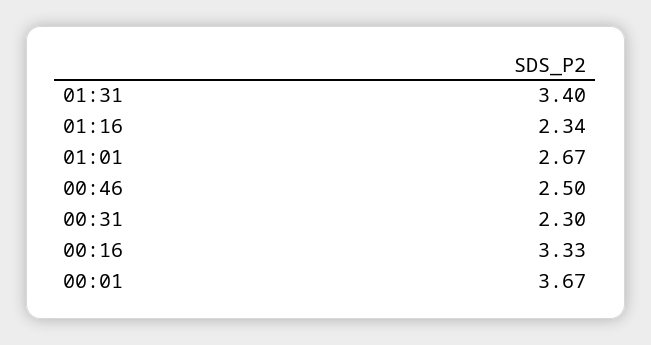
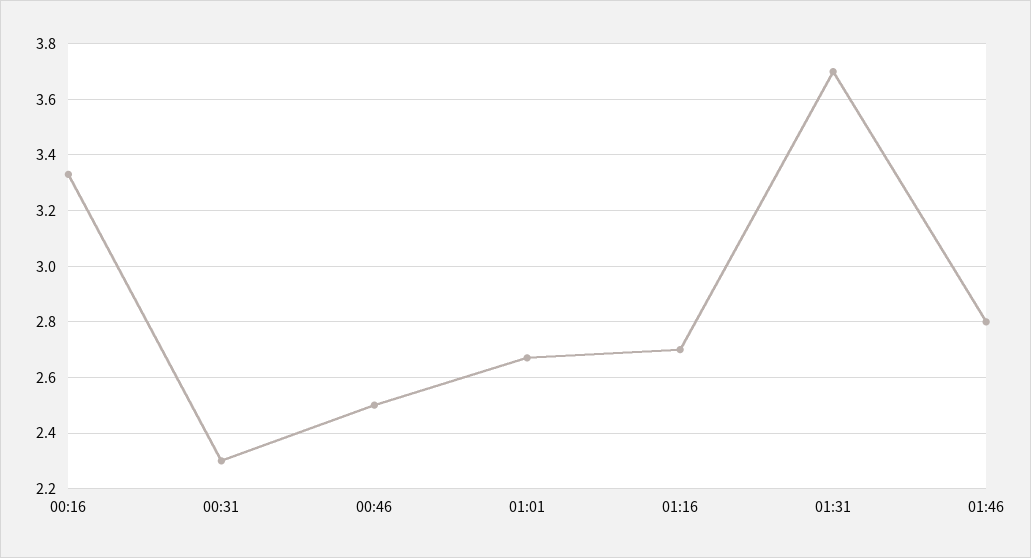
01:31: 3.4 -> 3.7
01:16: 2.34 -> 2.7
00:01: 3.67 -> none
01:46: none -> 2.8

